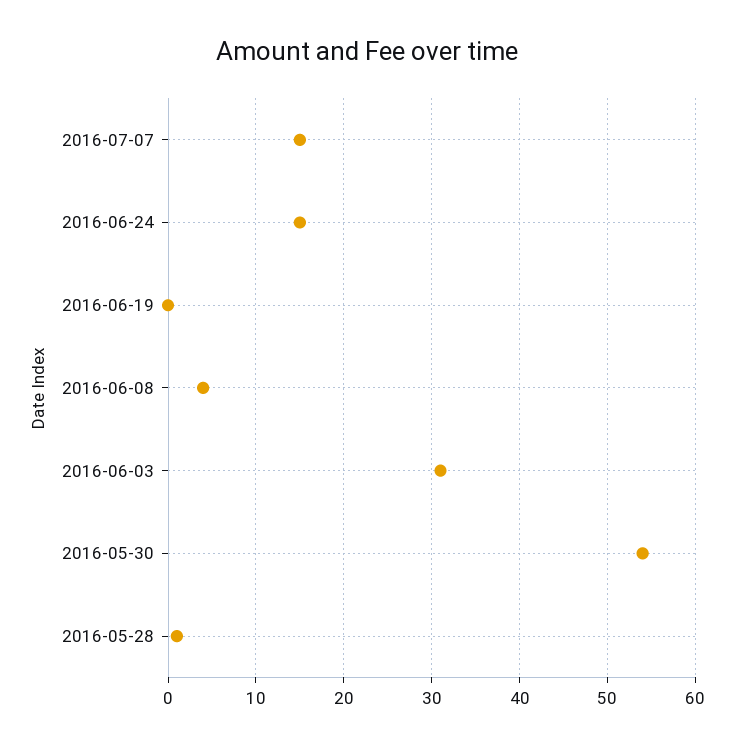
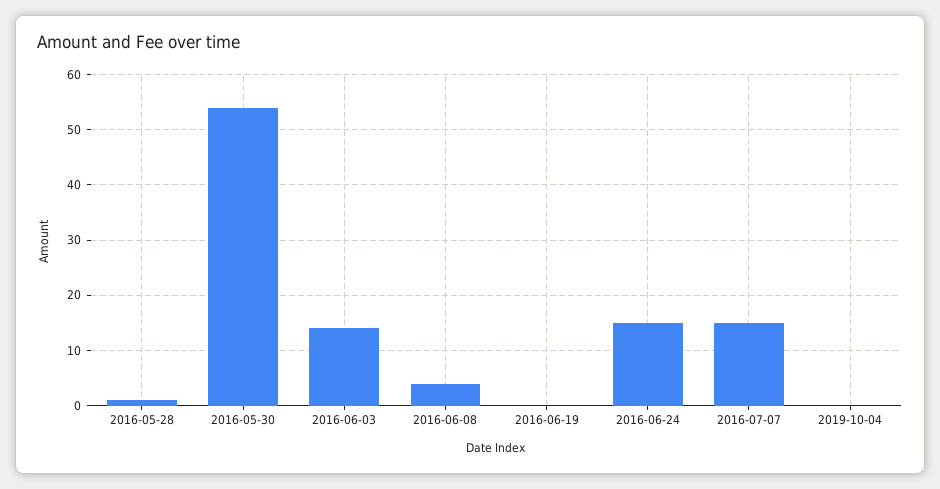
2016-06-03: 31 -> 15
2019-10-04: none -> 0

